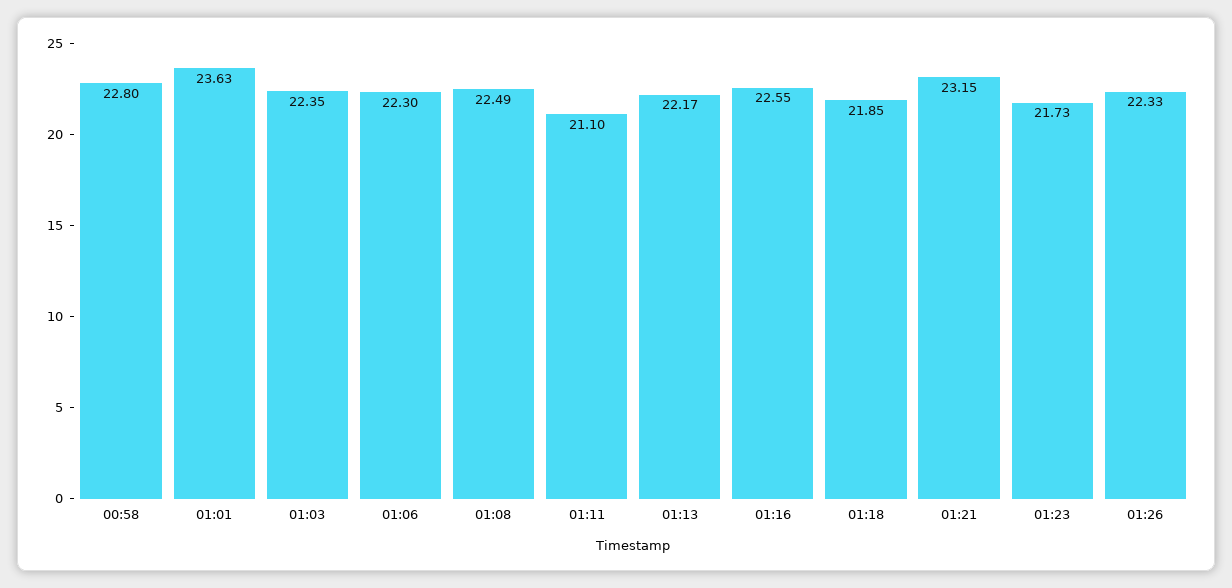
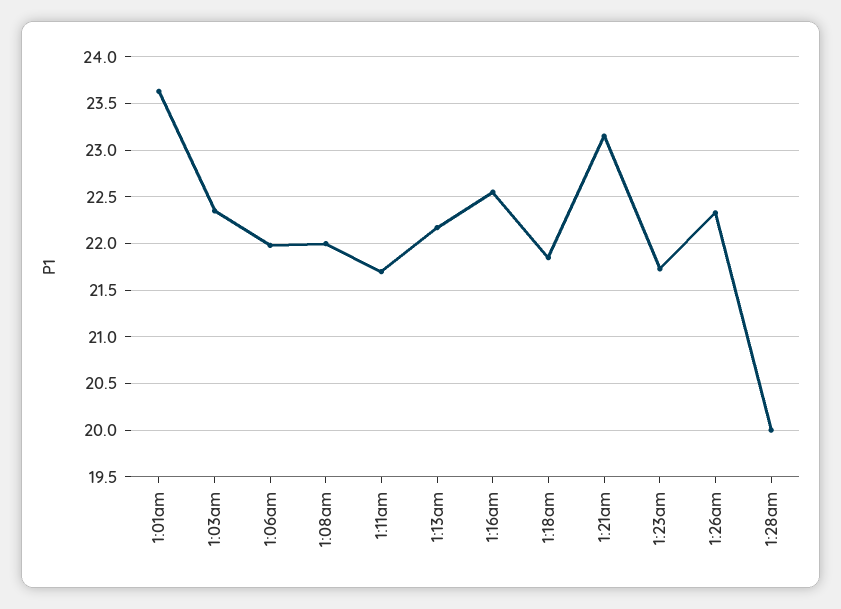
00:58: 22.8 -> none
01:06: 22.3 -> 22
01:08: 22.49 -> 22
01:11: 21.1 -> 21.7
1:28am: none -> 20

